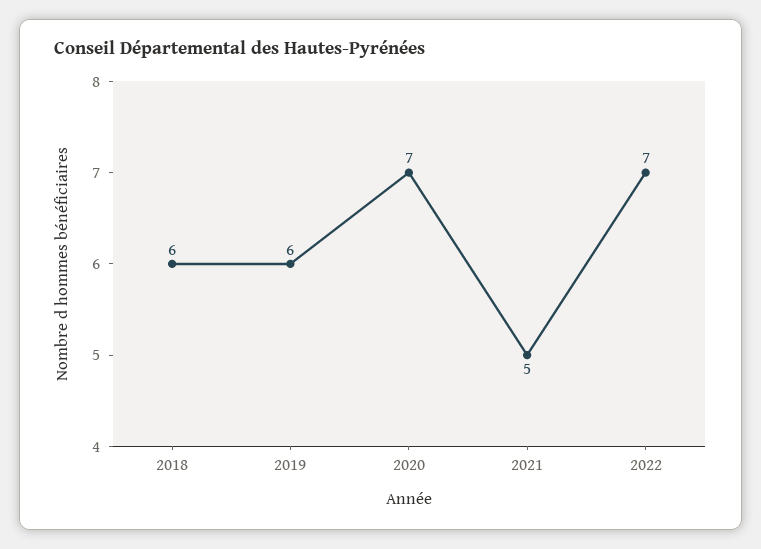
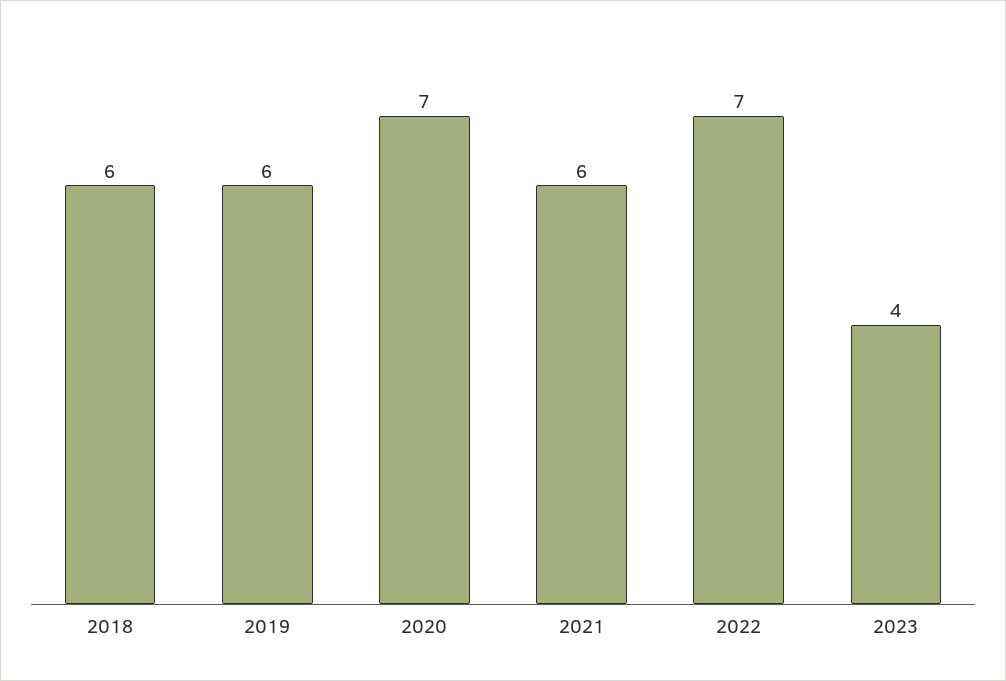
2021: 5 -> 6
2023: none -> 4

